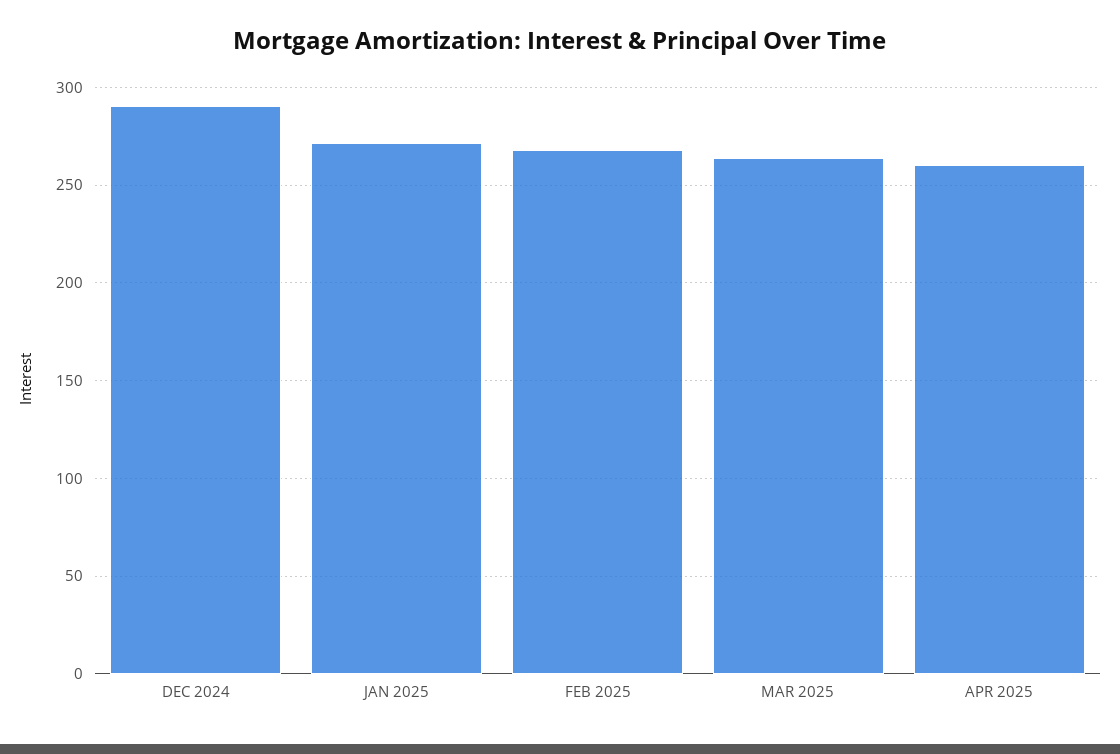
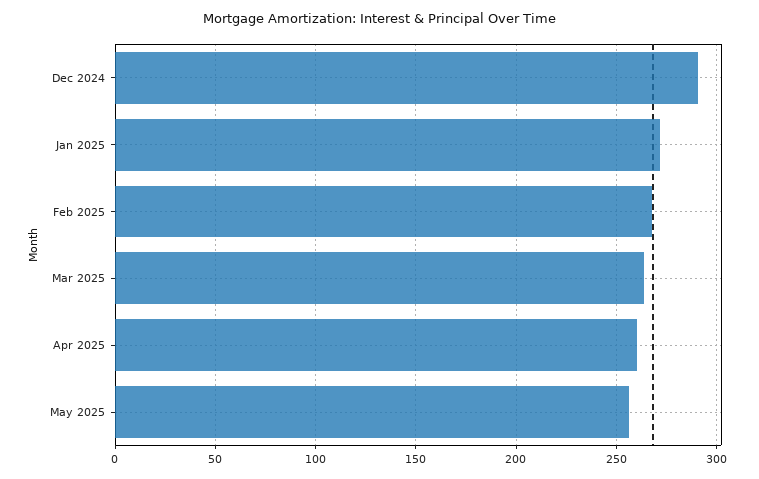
May 2025: none -> 255

